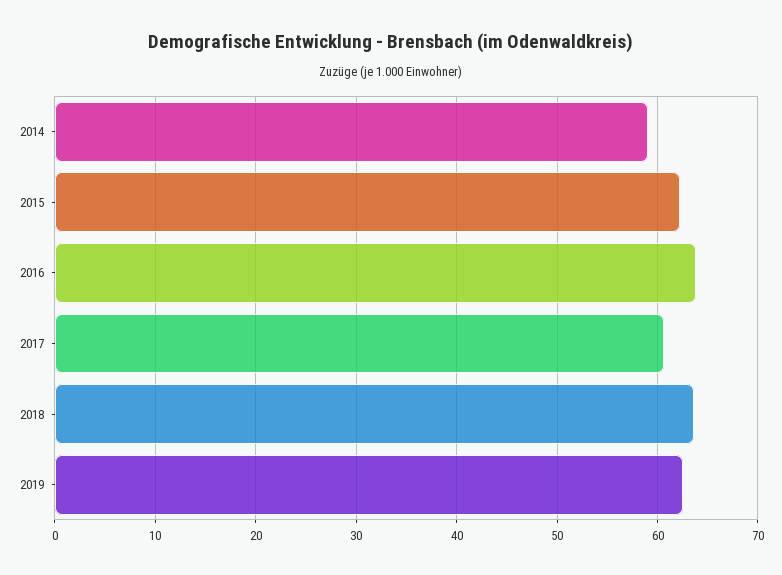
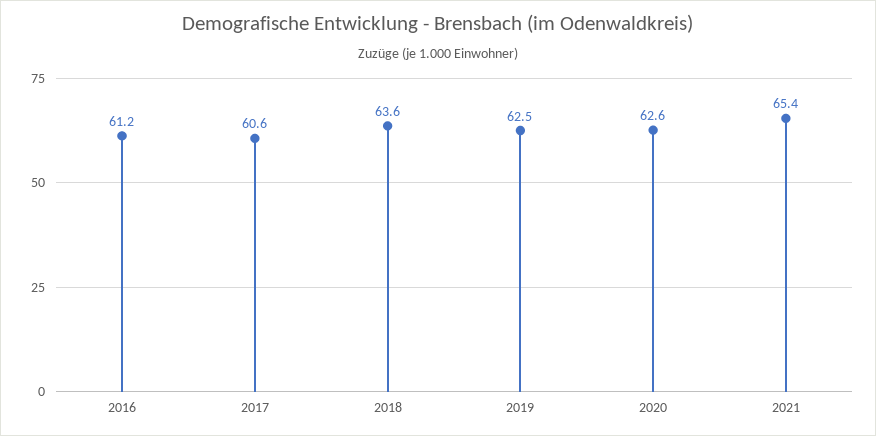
2014: 59 -> none
2015: 62 -> none
2016: 64 -> 61.2
2020: none -> 62.6
2021: none -> 65.4

